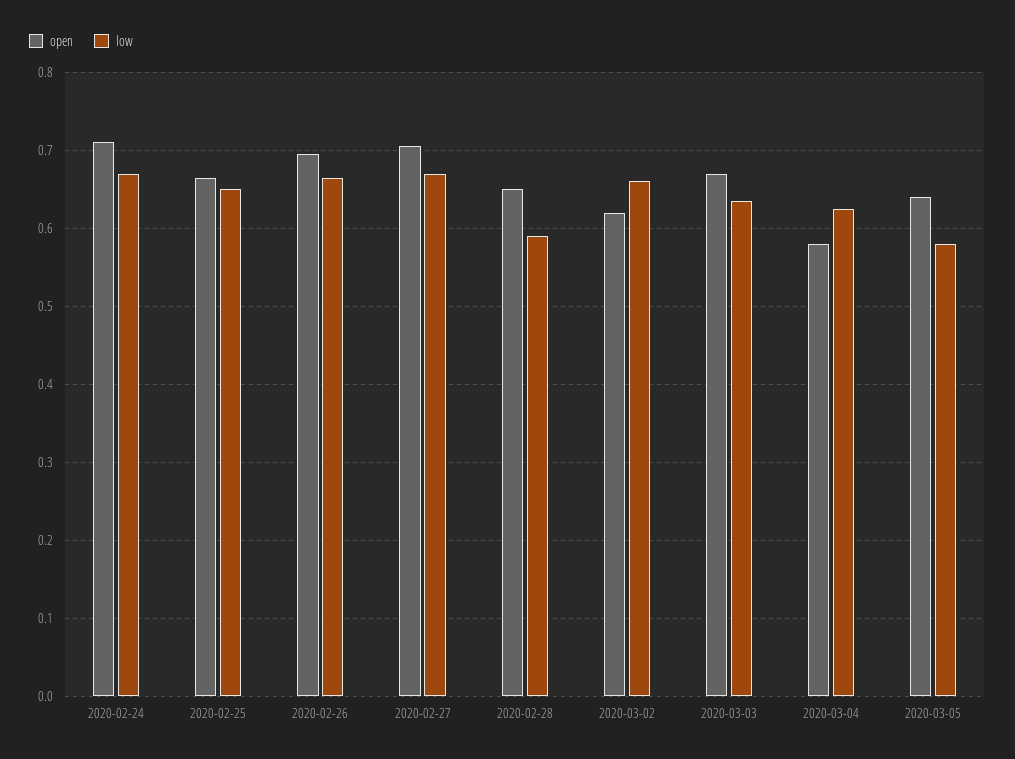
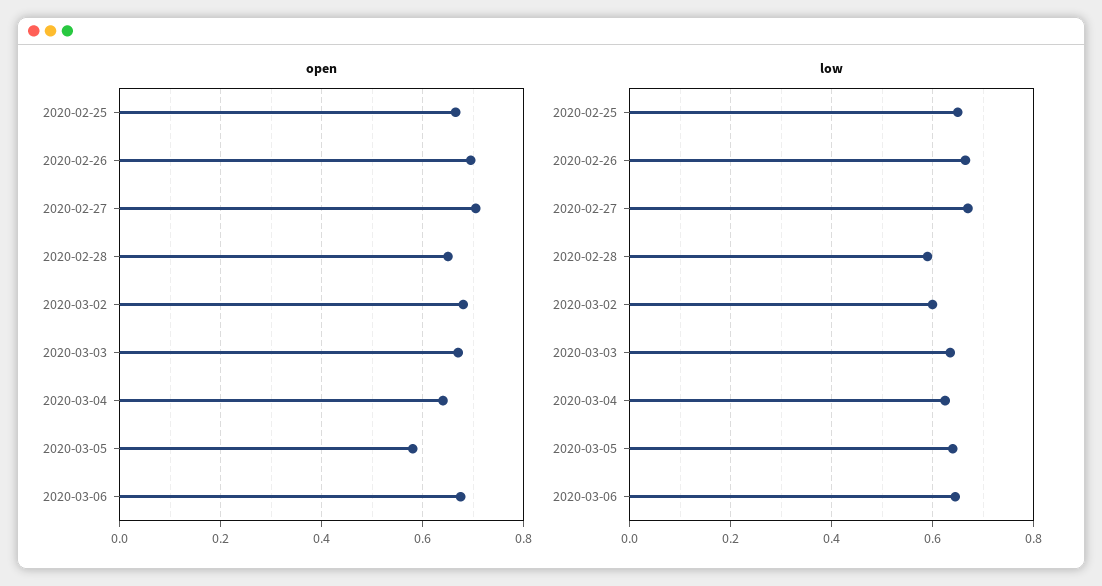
open, 2020-02-24: 0.71 -> none
low, 2020-02-24: 0.67 -> none
open, 2020-03-02: 0.62 -> 0.68
low, 2020-03-02: 0.66 -> 0.6
open, 2020-03-04: 0.58 -> 0.64
open, 2020-03-05: 0.64 -> 0.58
low, 2020-03-05: 0.58 -> 0.64
open, 2020-03-06: none -> 0.68
low, 2020-03-06: none -> 0.64

